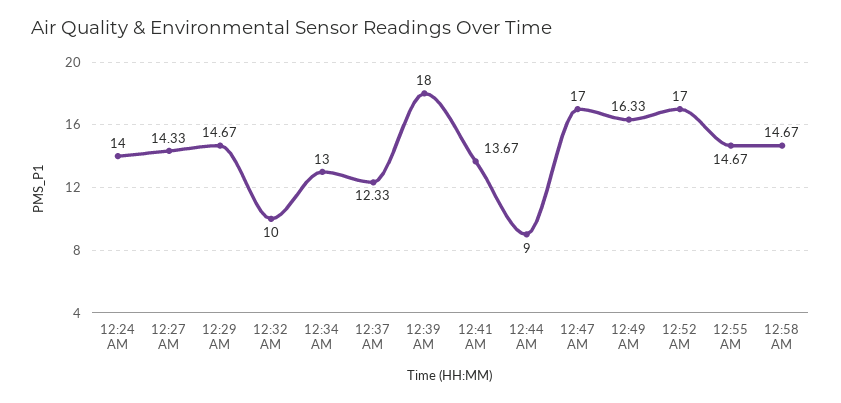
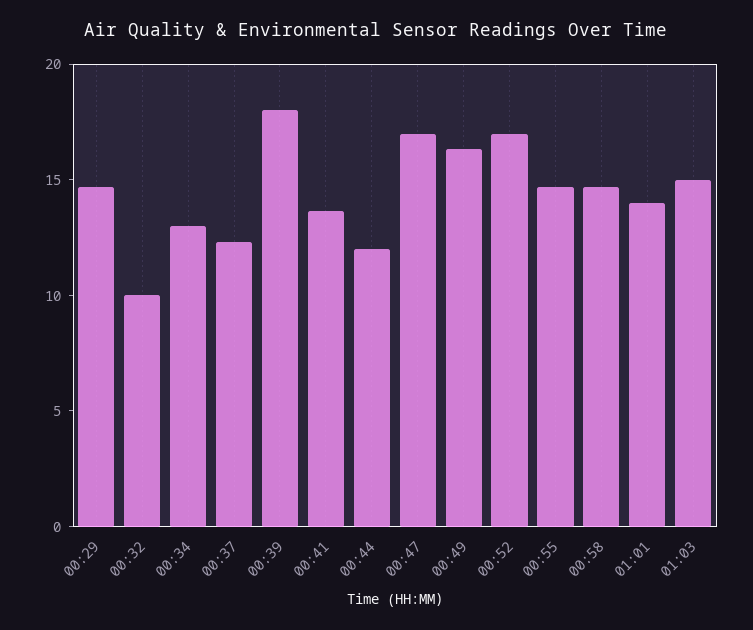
12:24 AM: 14 -> none
12:27 AM: 14.33 -> none
12:44 AM: 9 -> 12
01:01: none -> 14
01:03: none -> 15

